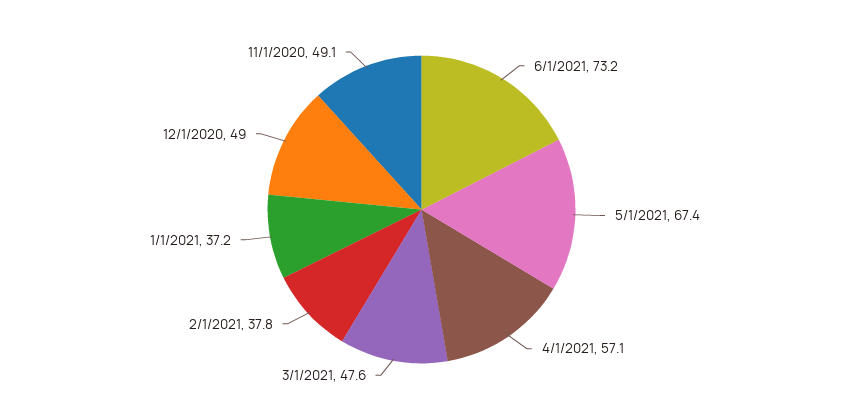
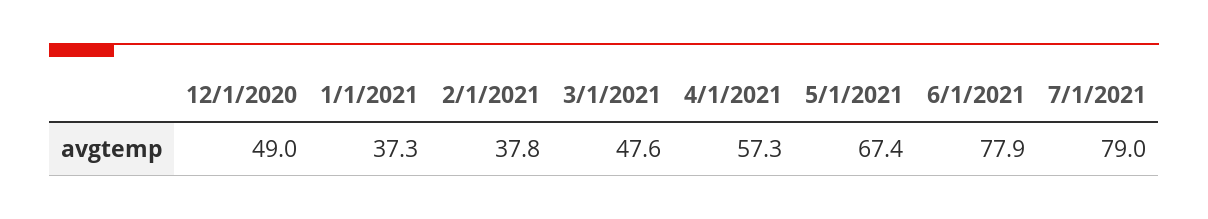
6/1/2021: 73.2 -> 77.9
4/1/2021: 57.1 -> 57.3
1/1/2021: 37.2 -> 37.3
11/1/2020: 49.1 -> none
7/1/2021: none -> 79

